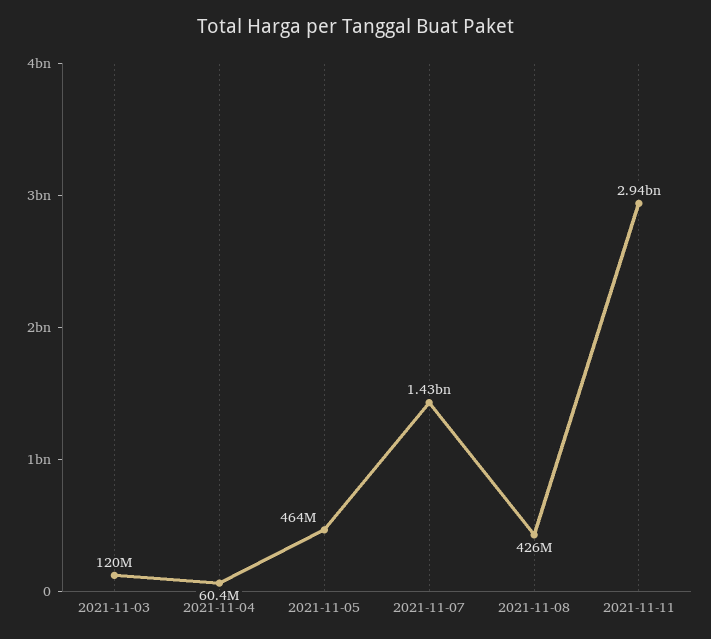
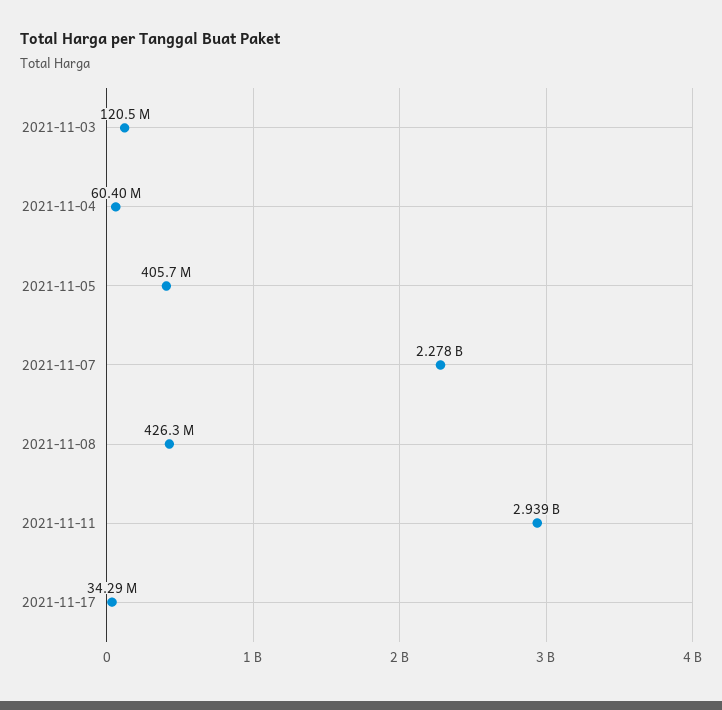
2021-11-05: 464000000 -> 405700000
2021-11-07: 1430000000 -> 2278000000
2021-11-17: none -> 34290000

